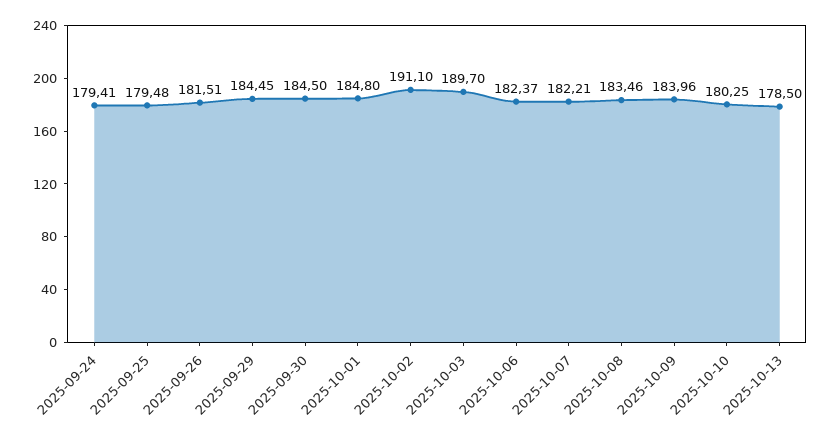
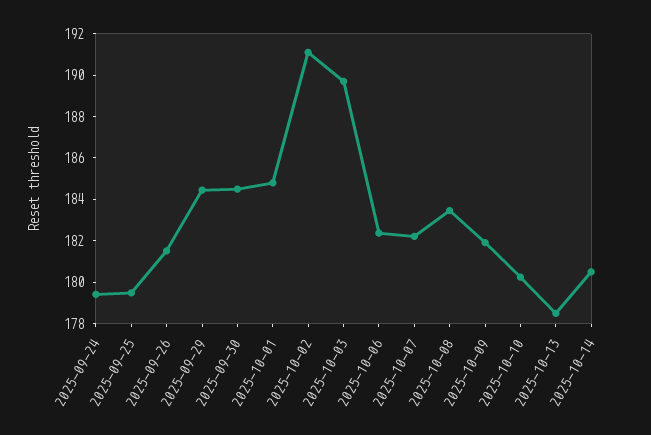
2025-10-09: 183.96 -> 182
2025-10-14: none -> 180.5

